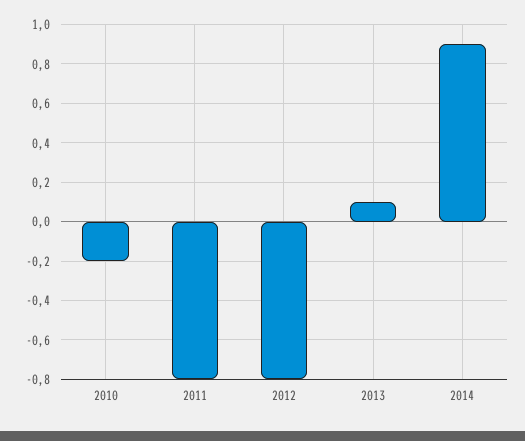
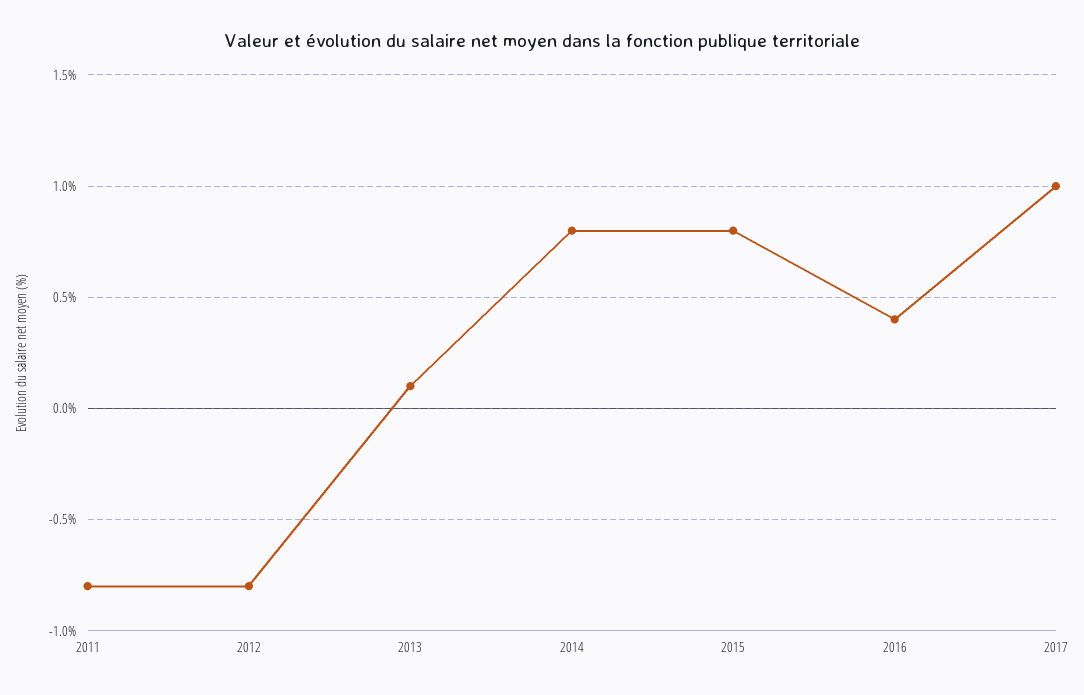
2010: -0.2 -> none
2014: 0.9 -> 0.8
2015: none -> 0.8
2016: none -> 0.4
2017: none -> 1

